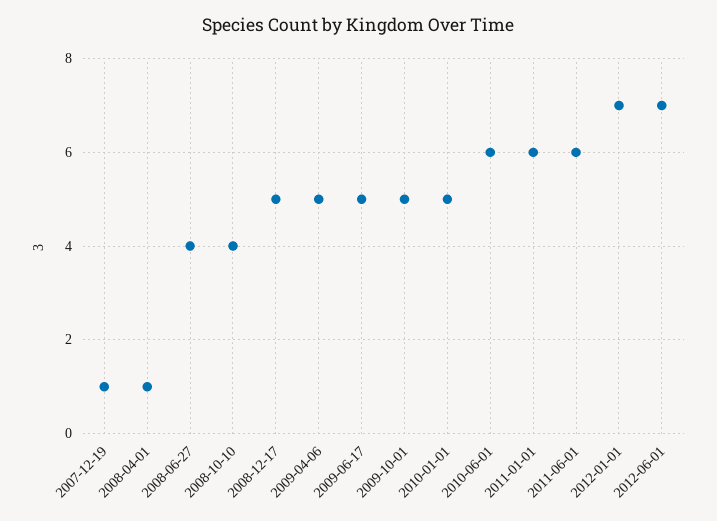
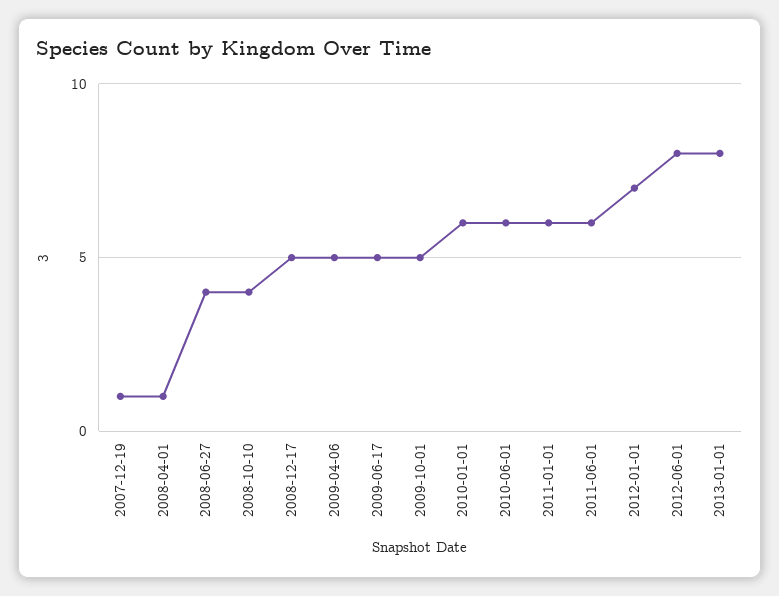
2010-01-01: 5 -> 6
2012-06-01: 7 -> 8
2013-01-01: none -> 8

